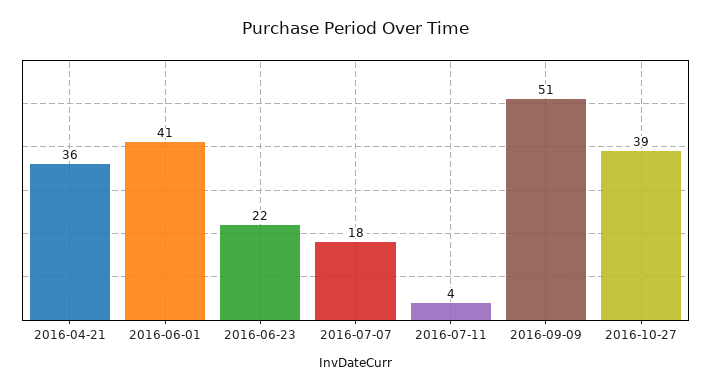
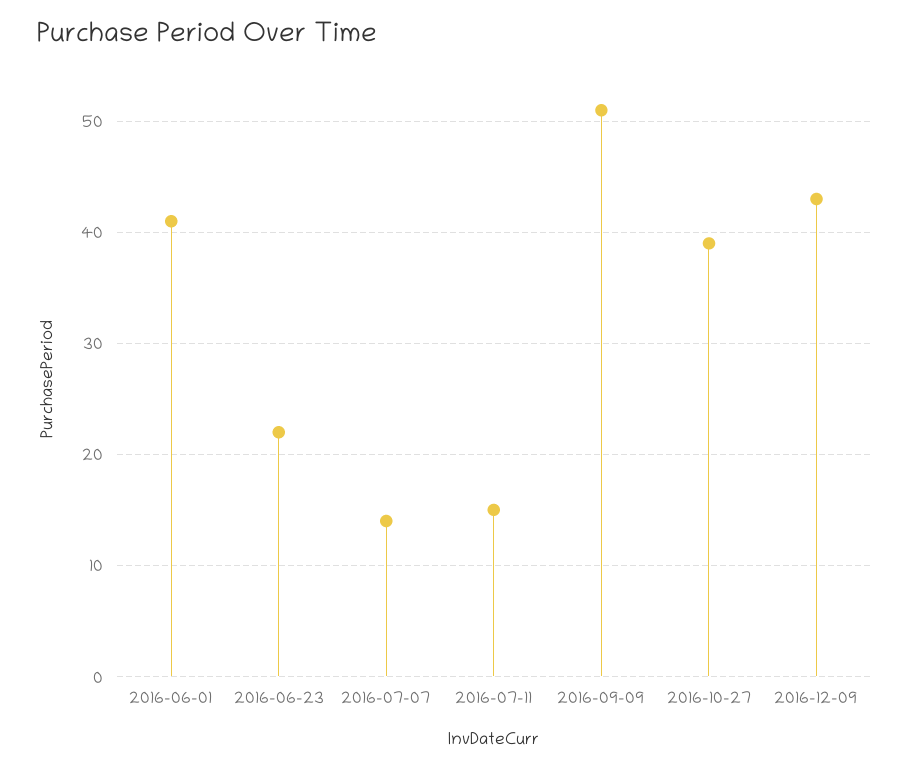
2016-04-21: 36 -> none
2016-07-07: 18 -> 14
2016-07-11: 4 -> 15
2016-12-09: none -> 43

